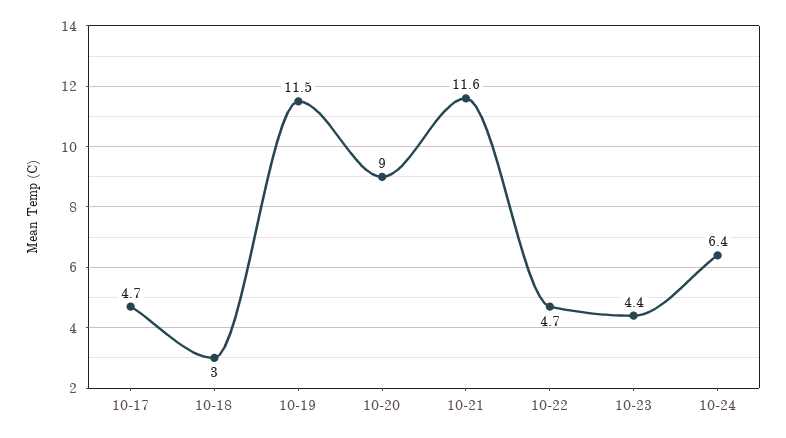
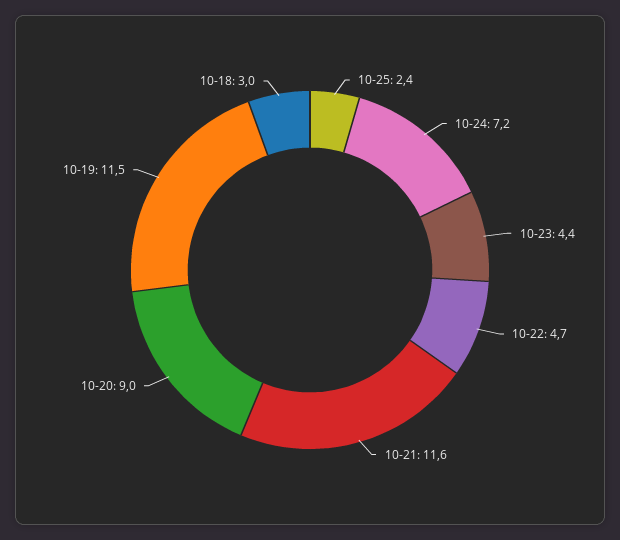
10-17: 4.7 -> none
10-24: 6.4 -> 7.2
10-25: none -> 2.4

